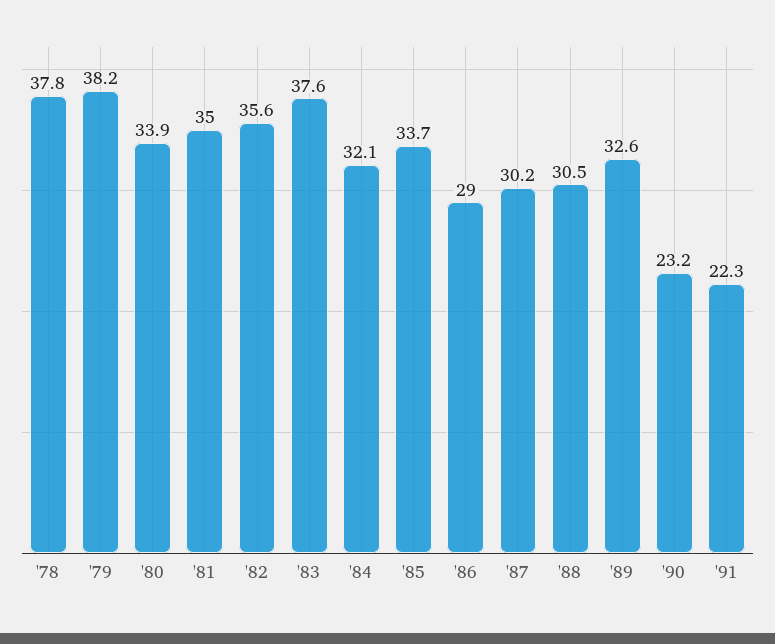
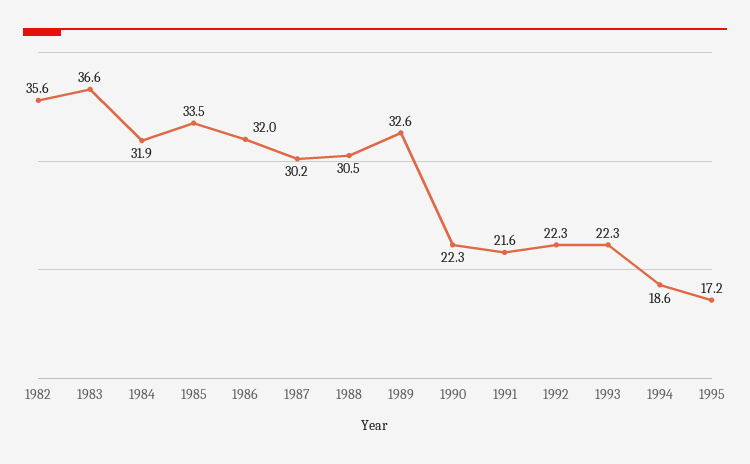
'78: 37.8 -> none
'79: 38.2 -> none
'80: 33.9 -> none
'81: 35 -> none
'83: 37.6 -> 36.6
'84: 32.1 -> 31.9
'85: 33.7 -> 33.5
'86: 29 -> 32
'90: 23.2 -> 22.3
'91: 22.3 -> 21.6
1992: none -> 22.3
1993: none -> 22.3
1994: none -> 18.6
1995: none -> 17.2

